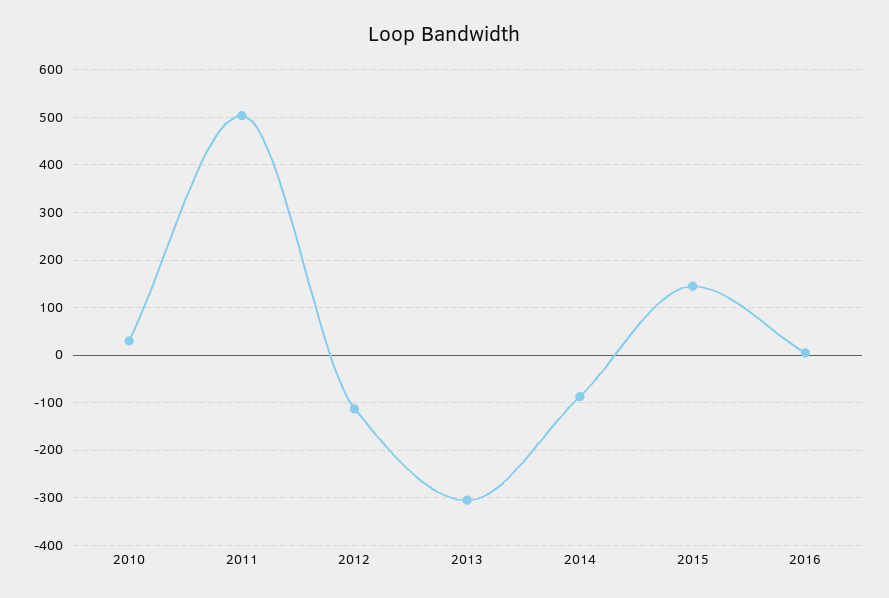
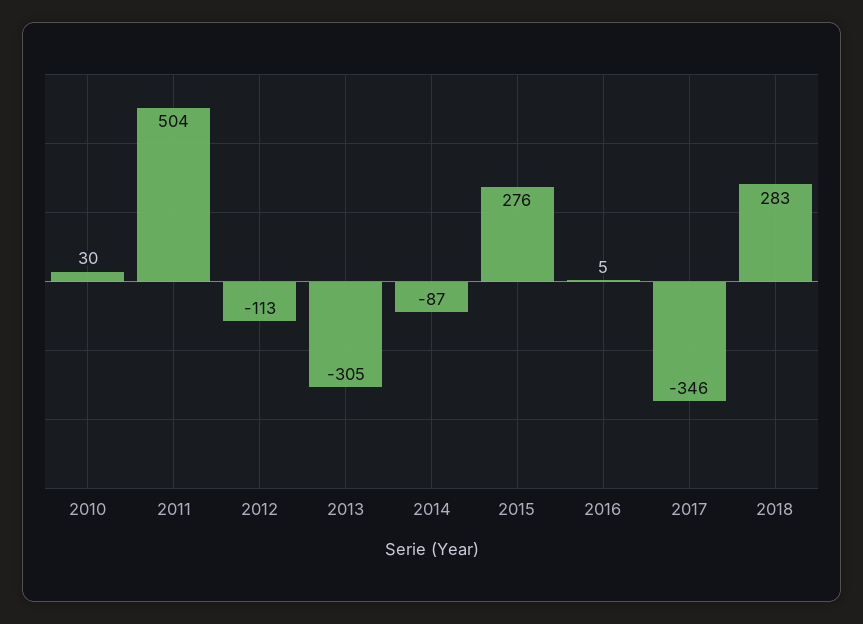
2015: 140 -> 276
2017: none -> -346
2018: none -> 283

